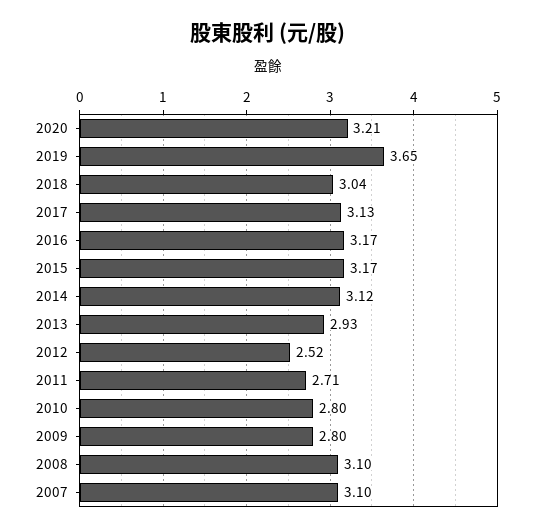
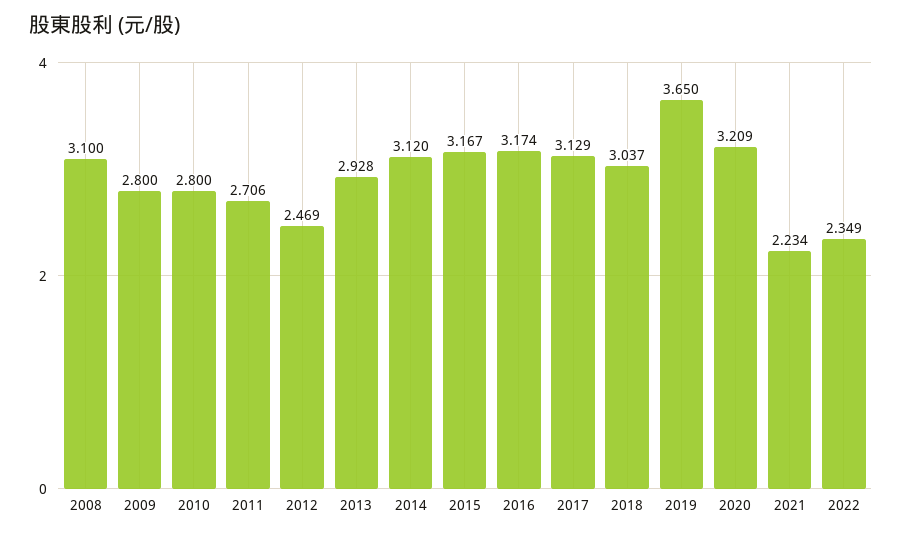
2012: 2.52 -> 2.469
2007: 3.1 -> none
2021: none -> 2.234
2022: none -> 2.349

